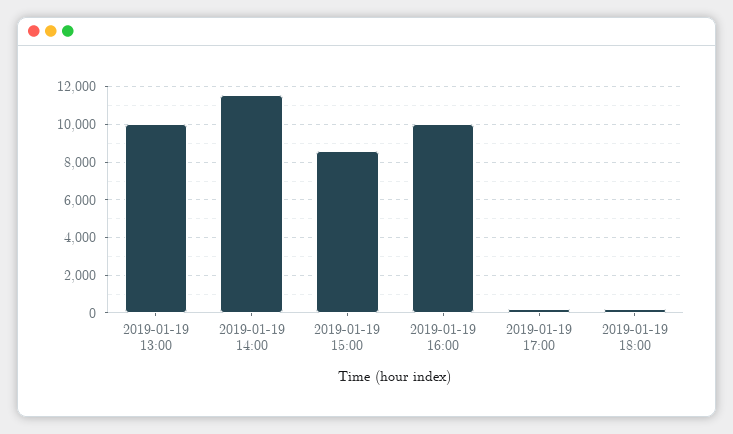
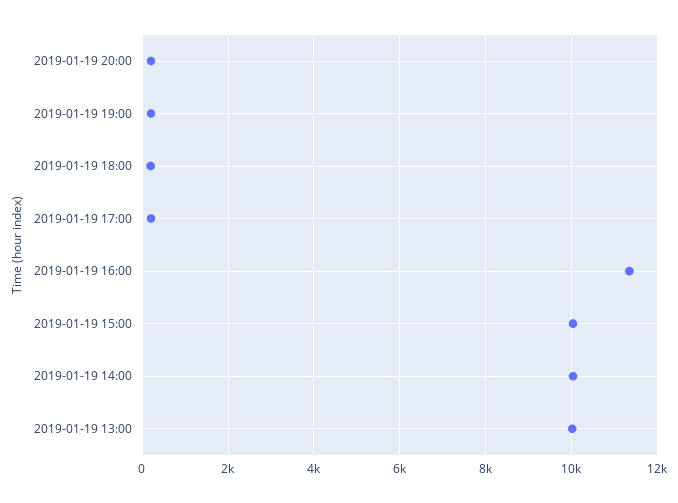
2019-01-19 14:00: 11500 -> 10000
2019-01-19 15:00: 8500 -> 10000
2019-01-19 16:00: 10000 -> 11400
2019-01-19 20:00: none -> 200
2019-01-19 19:00: none -> 200

